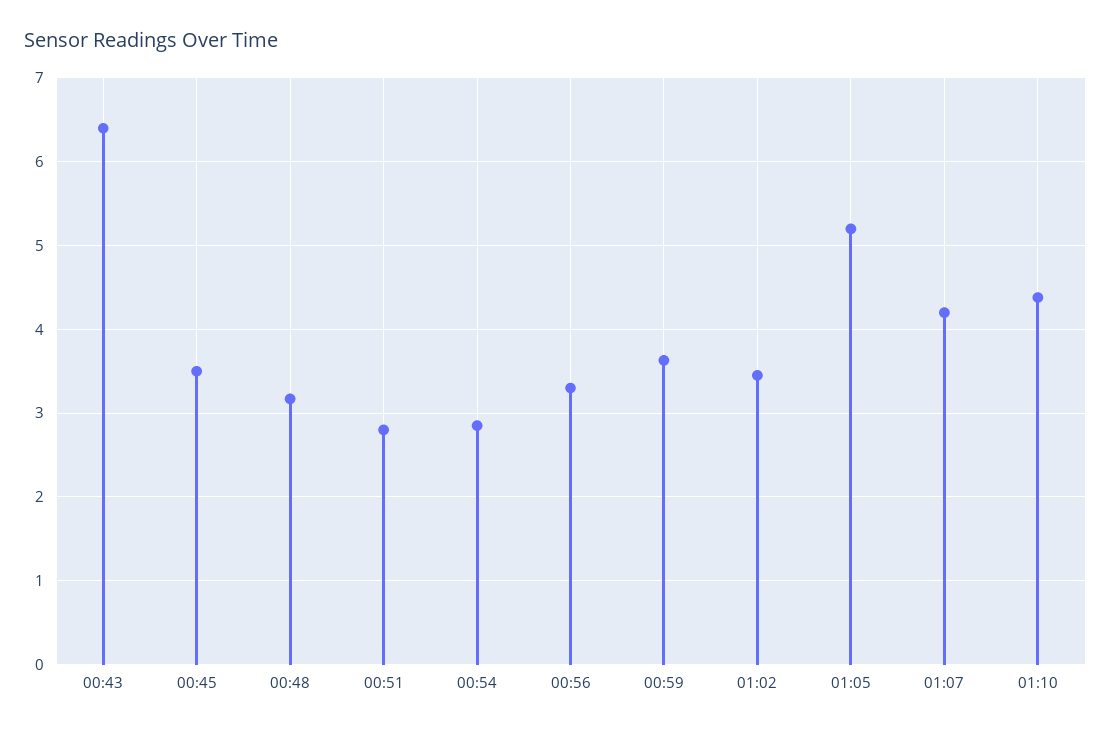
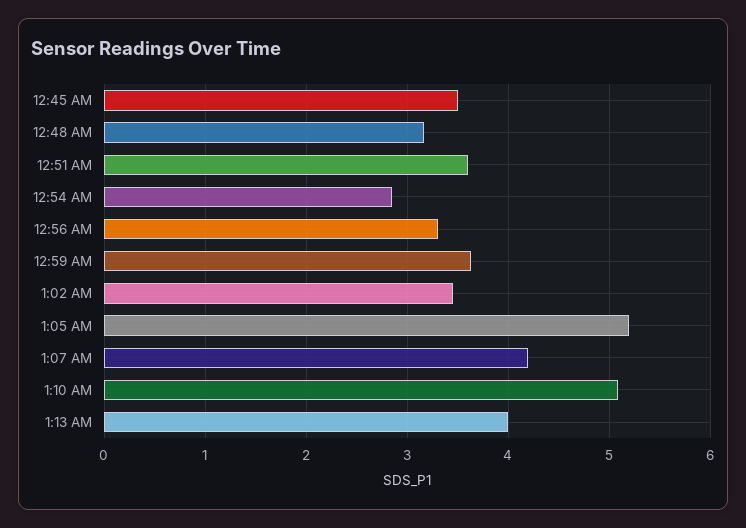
00:43: 6.4 -> none
00:51: 2.8 -> 3.6
01:10: 4.4 -> 5.1
1:13 AM: none -> 4

